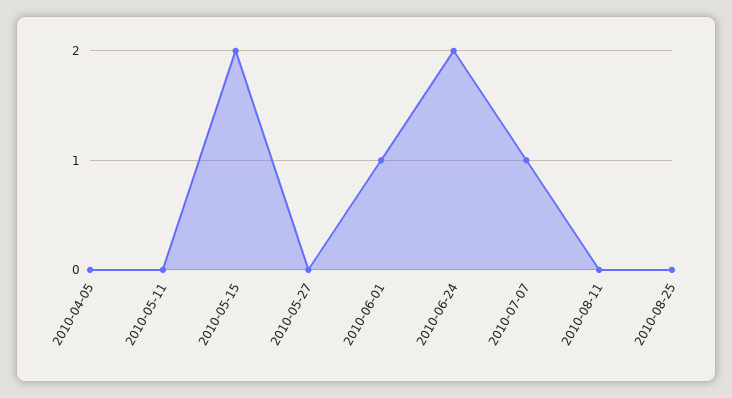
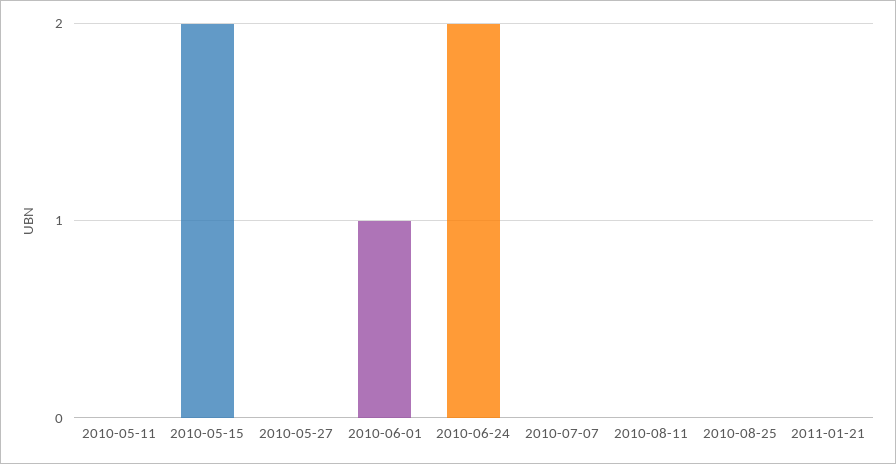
2010-04-05: 0 -> none
2010-07-07: 1 -> 0
2011-01-21: none -> 0

